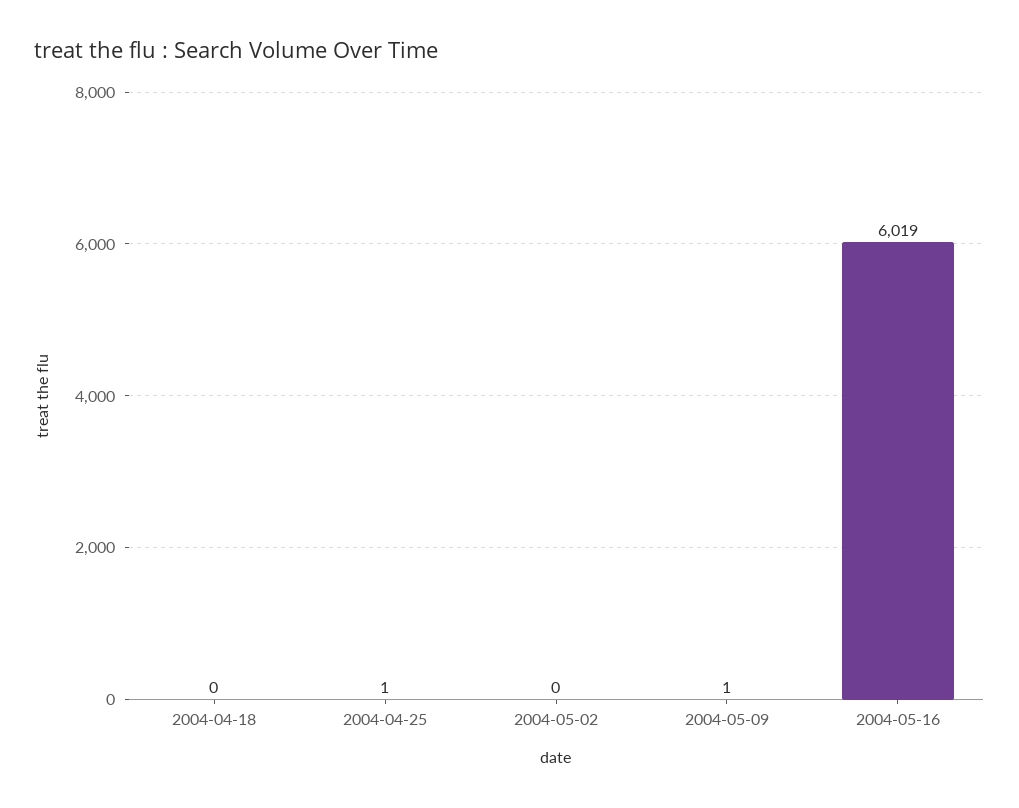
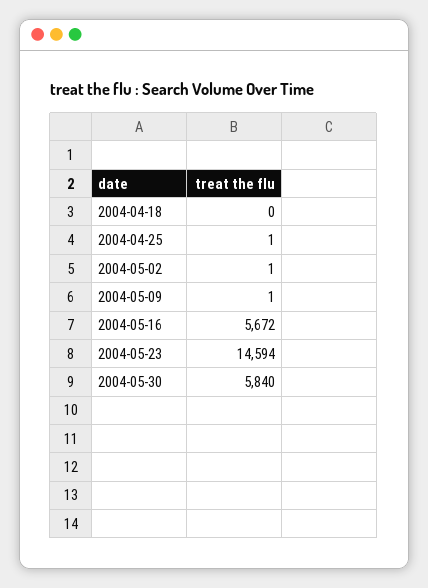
2004-05-02: 0 -> 1
2004-05-16: 6019 -> 5672
2004-05-23: none -> 14594
2004-05-30: none -> 5840

